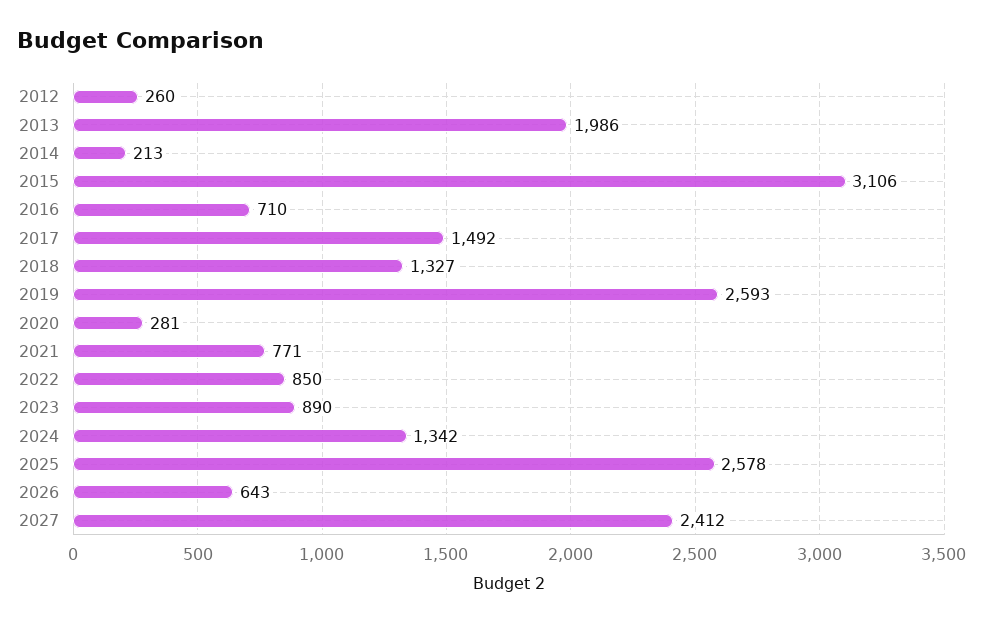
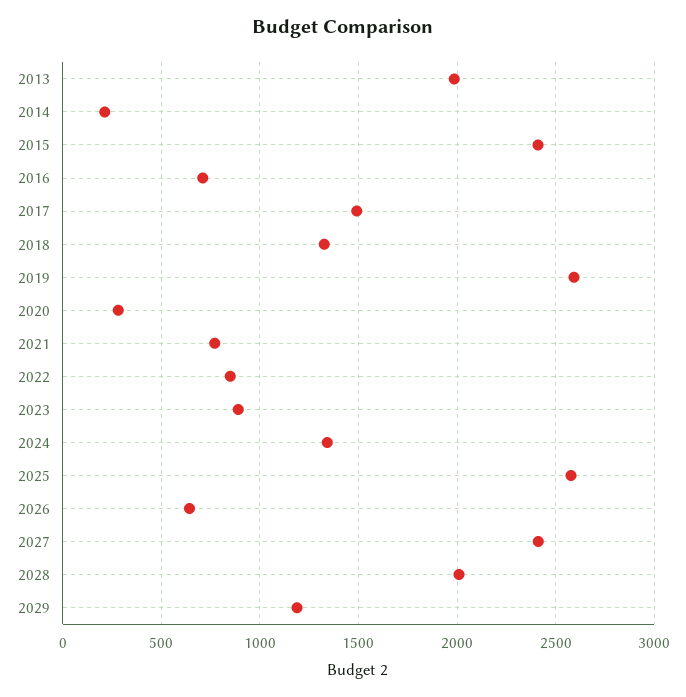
2012: 260 -> none
2015: 3106 -> 2400
2028: none -> 2000
2029: none -> 1200

